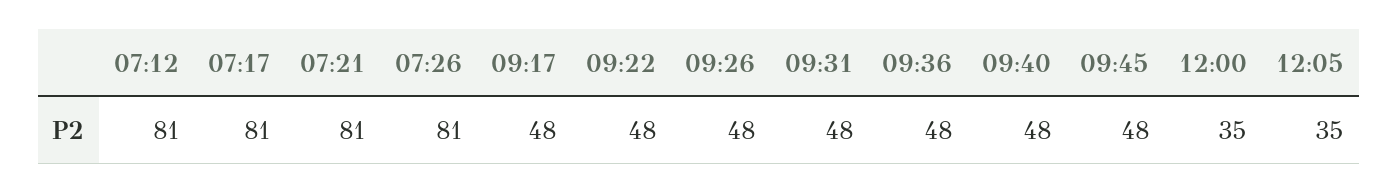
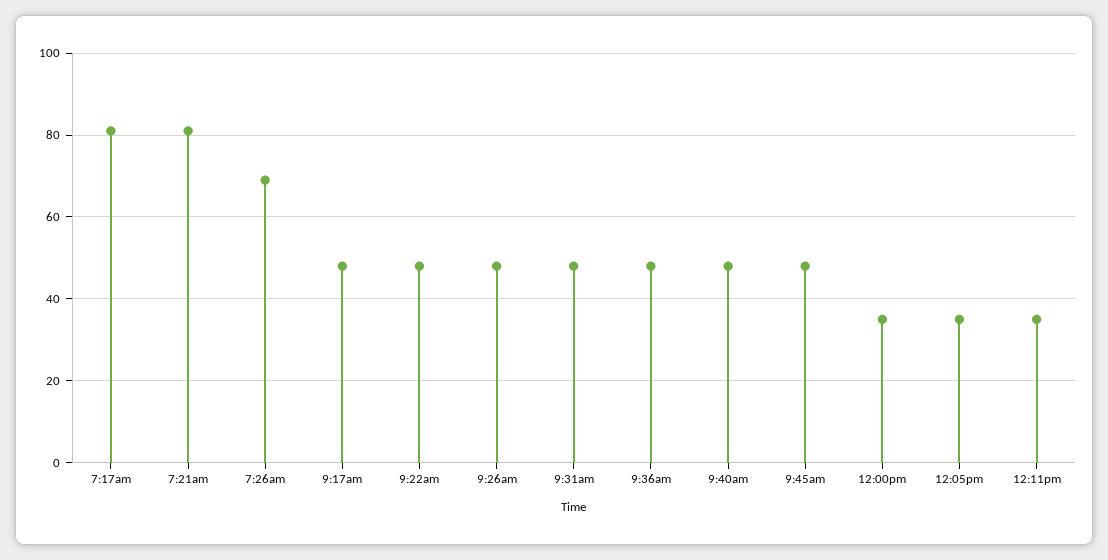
07:12: 81 -> none
07:26: 81 -> 70
12:11pm: none -> 35

